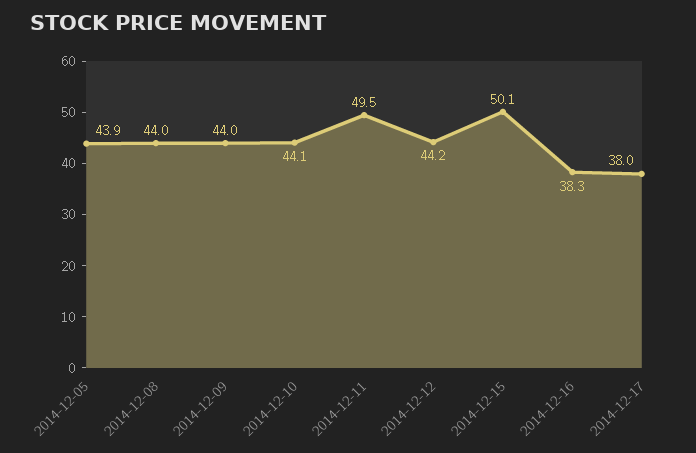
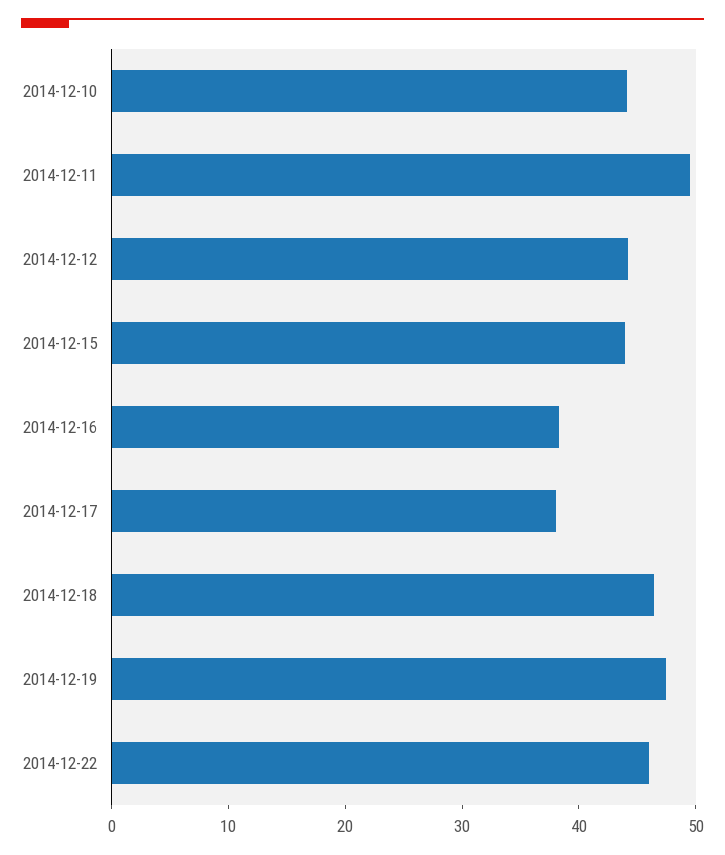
2014-12-05: 43.9 -> none
2014-12-08: 44 -> none
2014-12-09: 44 -> none
2014-12-15: 50.1 -> 44
2014-12-18: none -> 46
2014-12-19: none -> 48
2014-12-22: none -> 46

